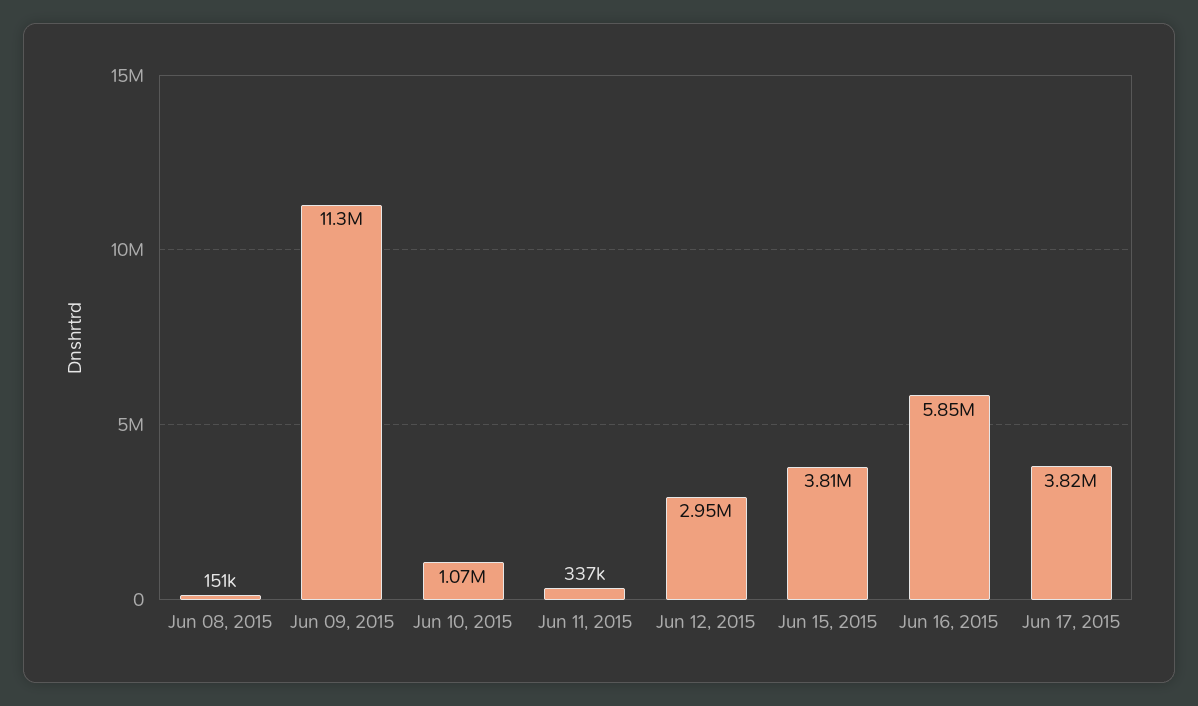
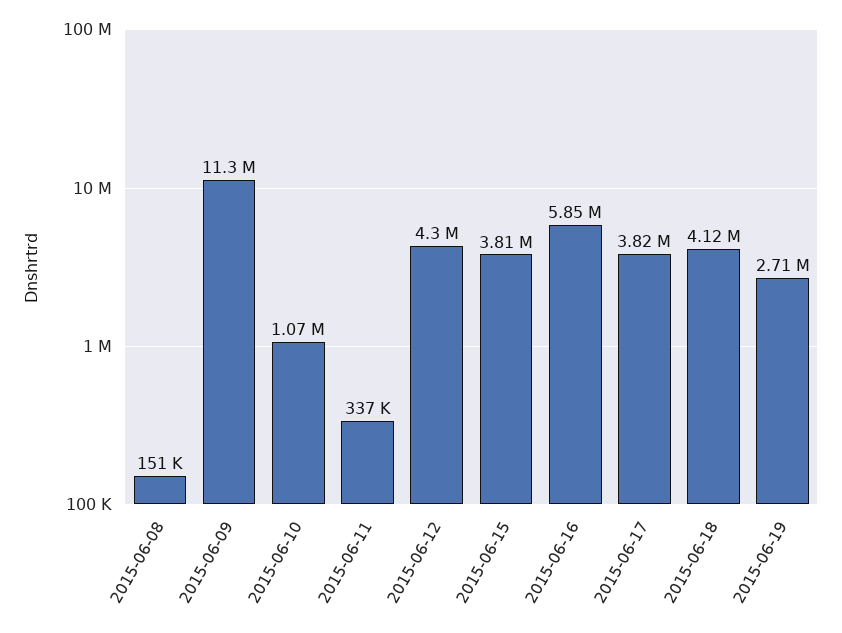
Jun 12, 2015: 2950000 -> 4300000
2015-06-18: none -> 4120000
2015-06-19: none -> 2710000

